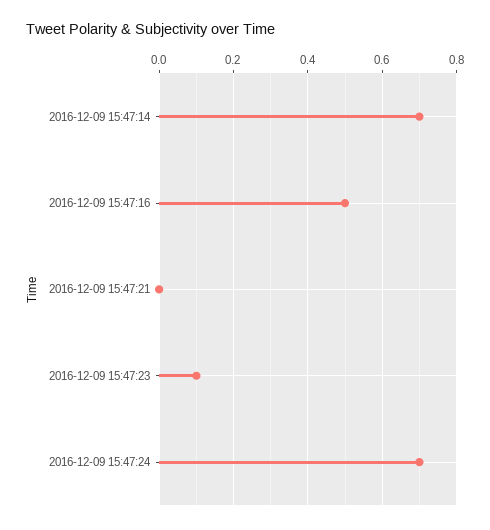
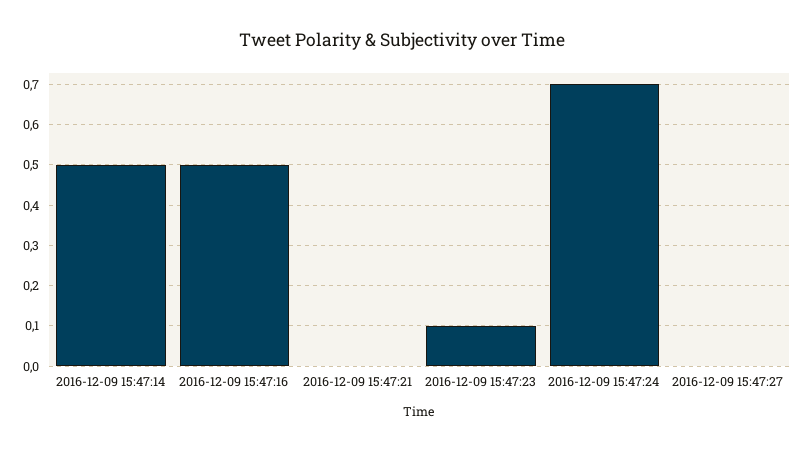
2016-12-09 15:47:14: 0.7 -> 0.5
2016-12-09 15:47:27: none -> 0

